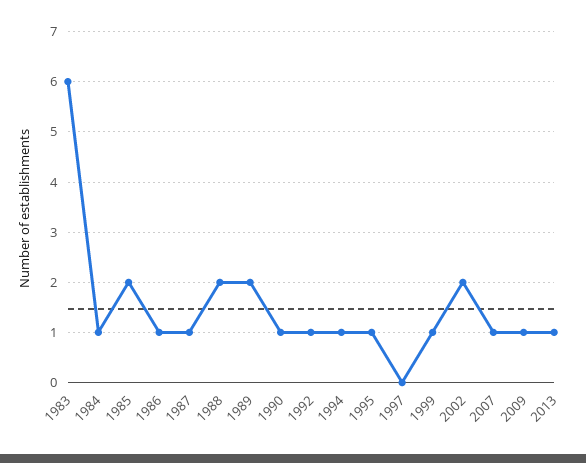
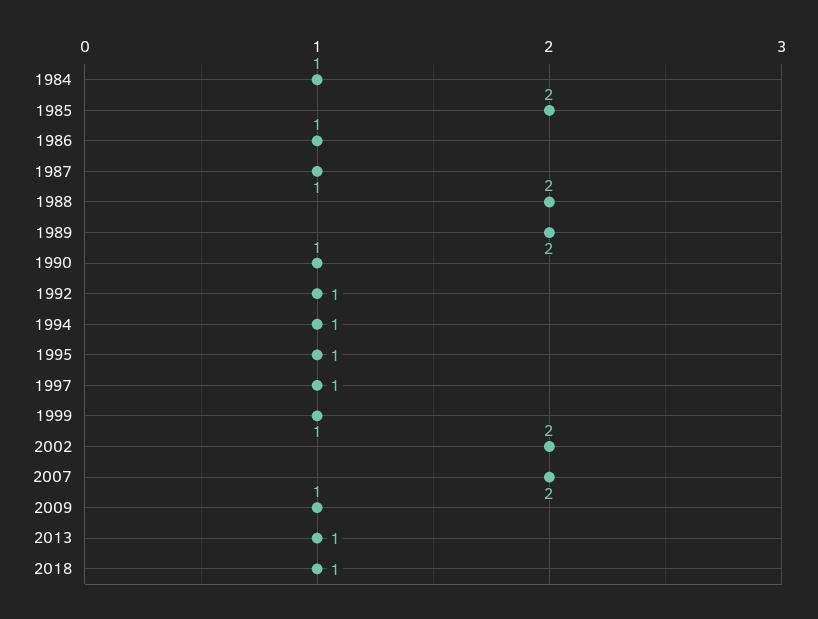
1983: 6 -> none
1997: 0 -> 1
2007: 1 -> 2
2018: none -> 1

